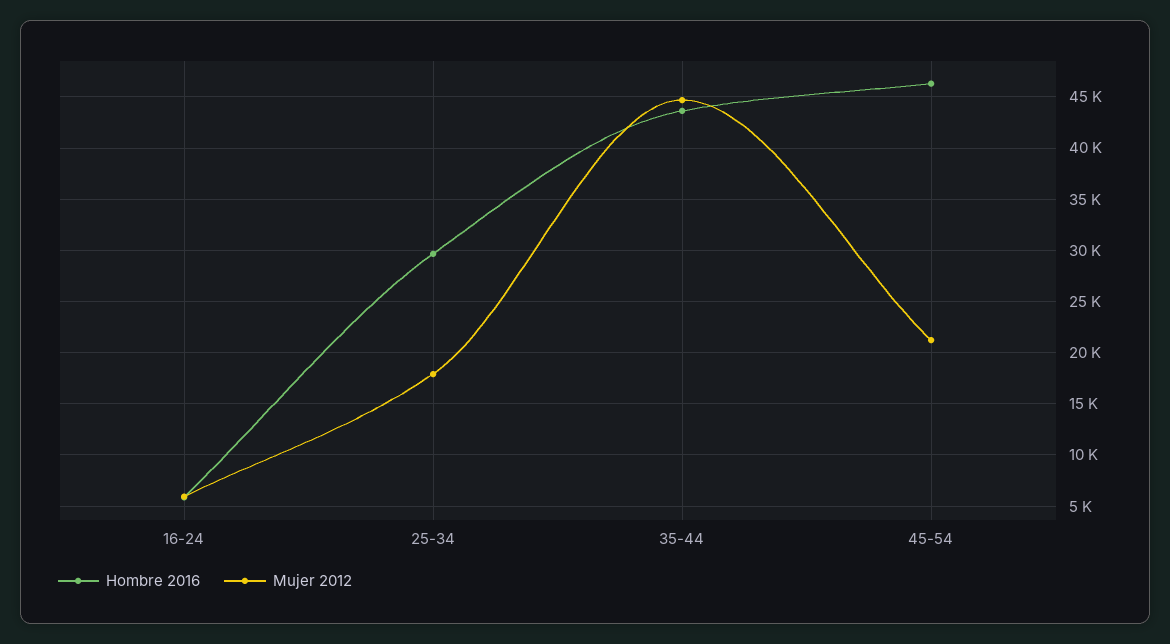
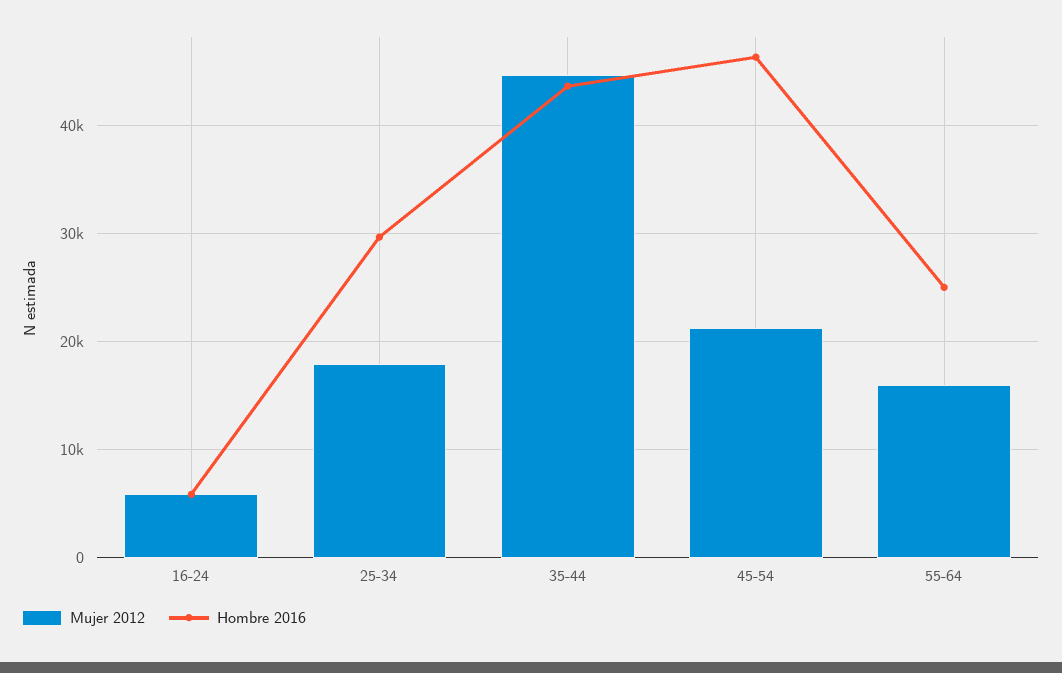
Mujer 2012, 55-64: none -> 16000
Hombre 2016, 55-64: none -> 25000

